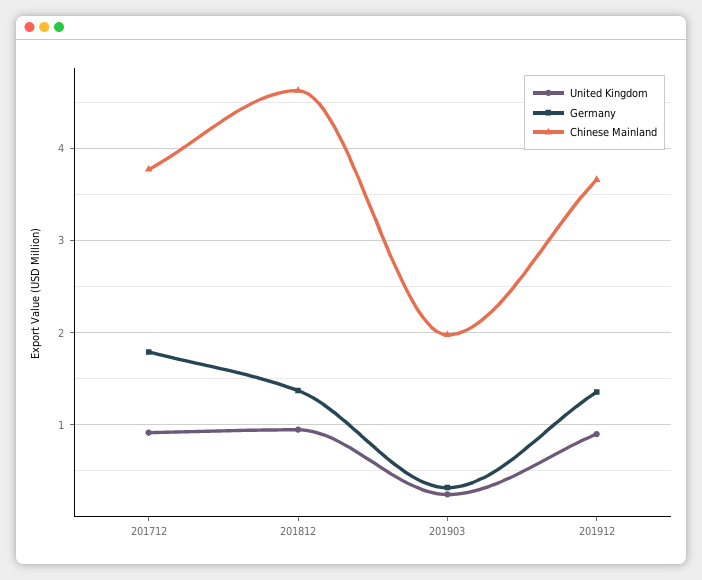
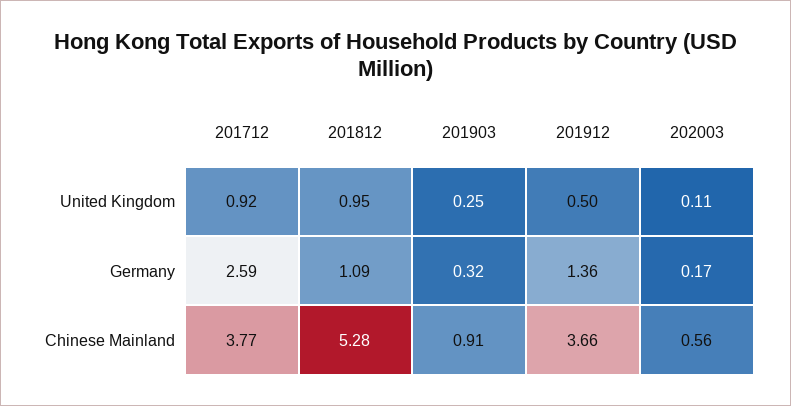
Germany, 201712: 1.8 -> 2.59
Germany, 201812: 1.4 -> 1.09
Chinese Mainland, 201812: 4.6 -> 5.28
Chinese Mainland, 201903: 2 -> 0.91
United Kingdom, 201912: 0.9 -> 0.5
United Kingdom, 202003: none -> 0.11
Germany, 202003: none -> 0.17
Chinese Mainland, 202003: none -> 0.56

